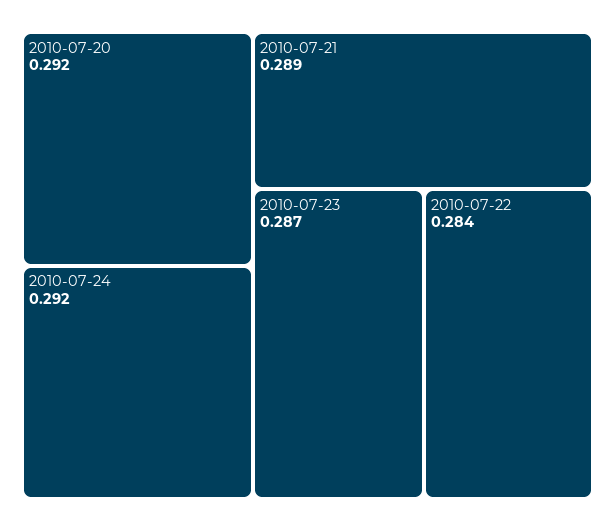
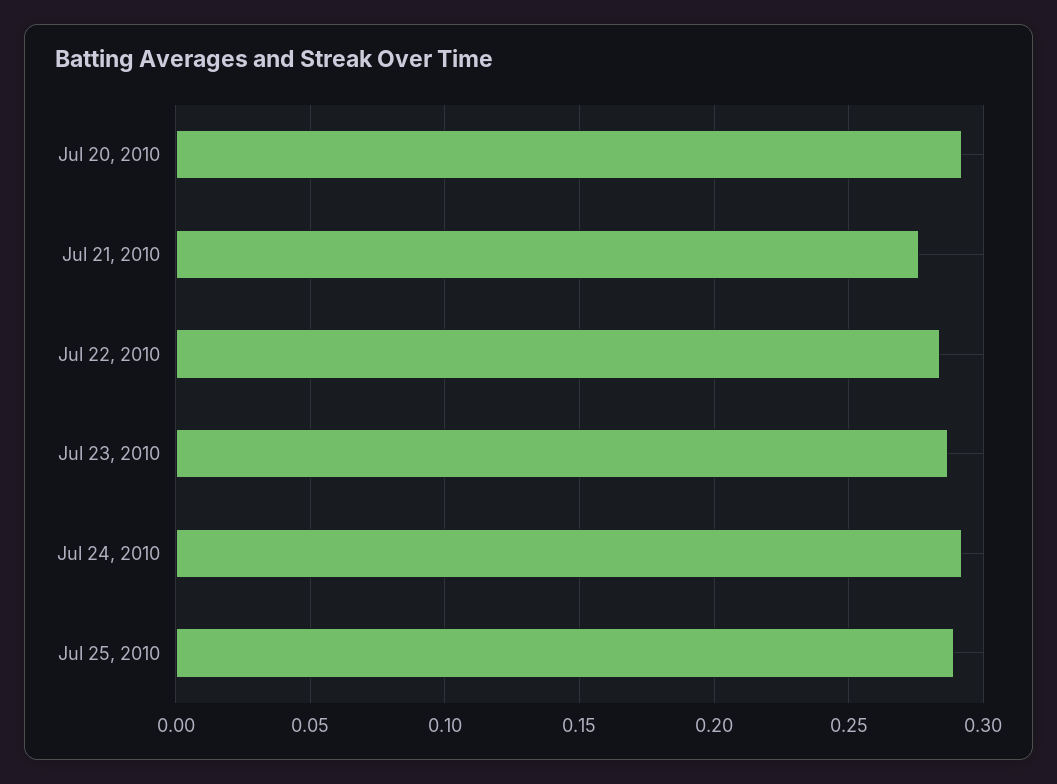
2010-07-21: 0.289 -> 0.275
Jul 25, 2010: none -> 0.29

